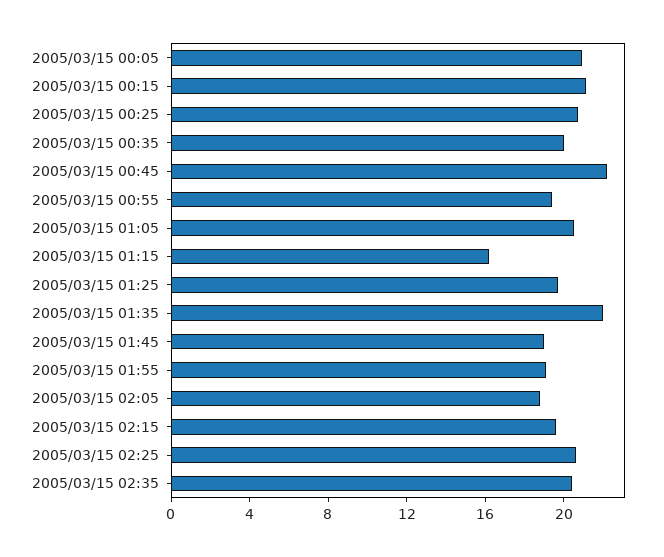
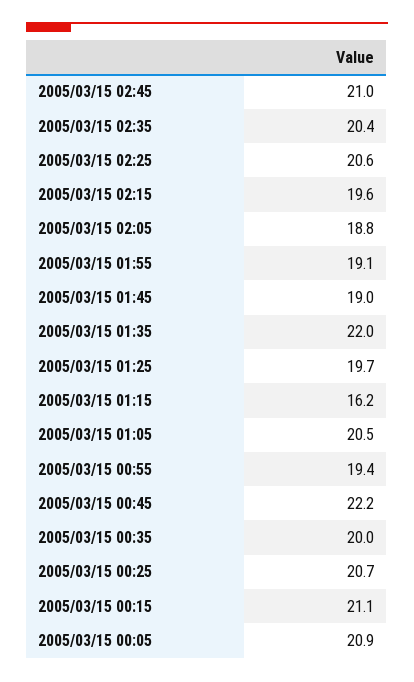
2005/03/15 02:45: none -> 21

